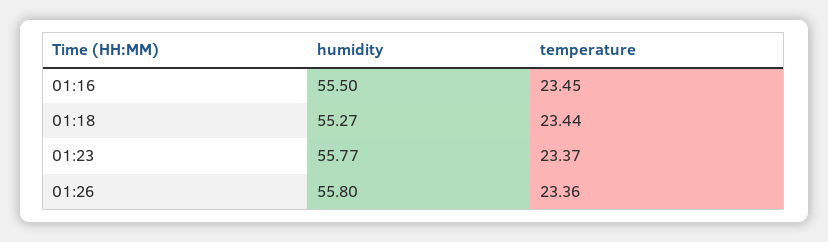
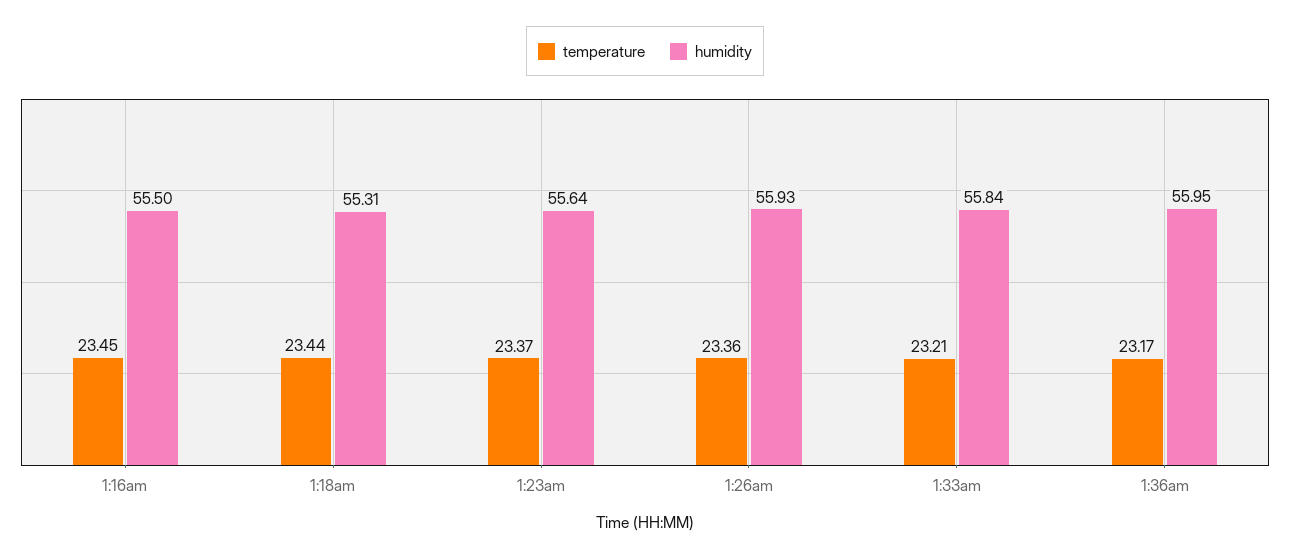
humidity, 01:18: 55.27 -> 55.31
humidity, 01:23: 55.77 -> 55.64
humidity, 01:26: 55.8 -> 55.93
temperature, 1:33am: none -> 23.21
humidity, 1:33am: none -> 55.84
temperature, 1:36am: none -> 23.17
humidity, 1:36am: none -> 55.95

